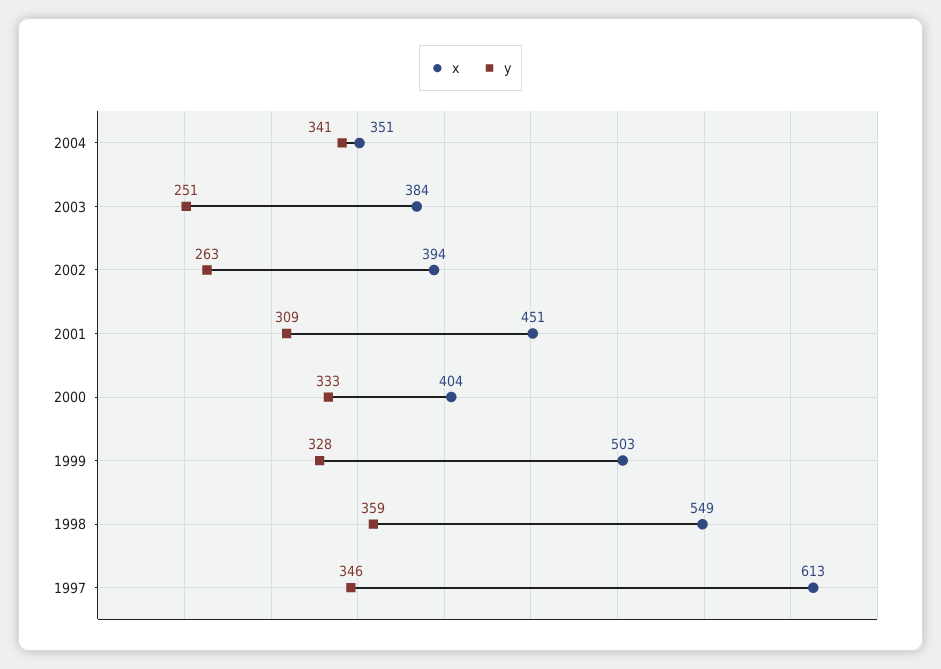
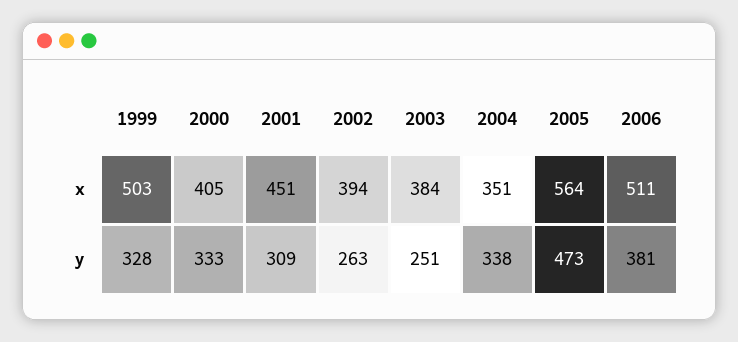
y, 2004: 341 -> 338
x, 2000: 404 -> 405
x, 1998: 549 -> none
y, 1998: 359 -> none
x, 1997: 613 -> none
y, 1997: 346 -> none
x, 2005: none -> 564
x, 2006: none -> 511
y, 2005: none -> 473
y, 2006: none -> 381

